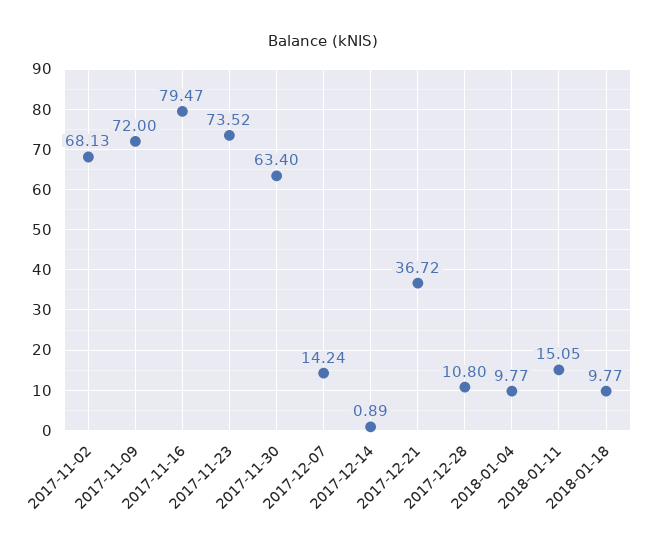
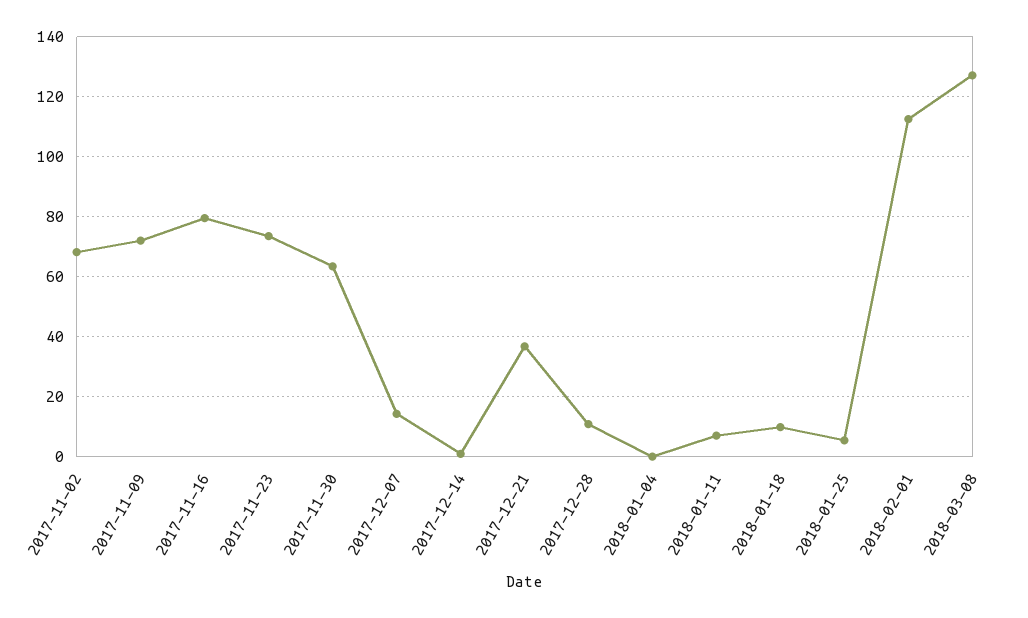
2018-01-04: 9.77 -> 0
2018-01-11: 15.05 -> 7.5
2018-01-25: none -> 5
2018-02-01: none -> 112.5
2018-03-08: none -> 127.5

